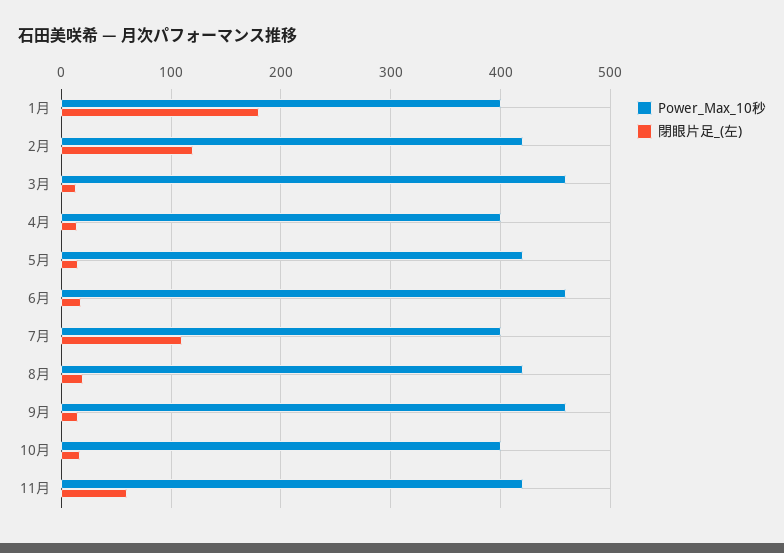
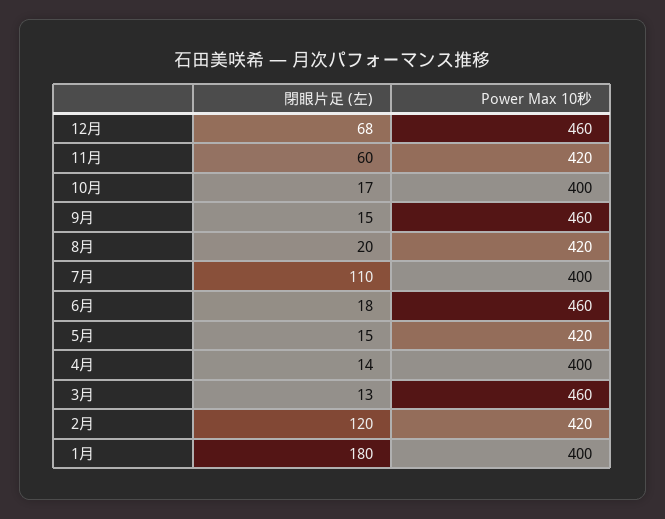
閉眼片足_(左), 12月: none -> 68
Power_Max_10秒, 12月: none -> 460

